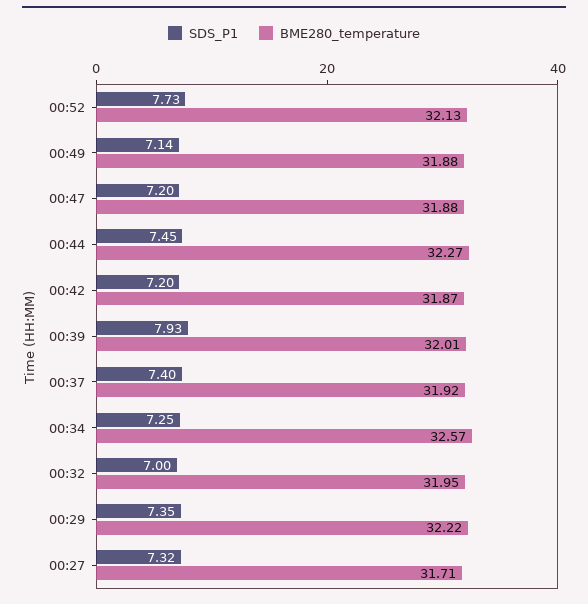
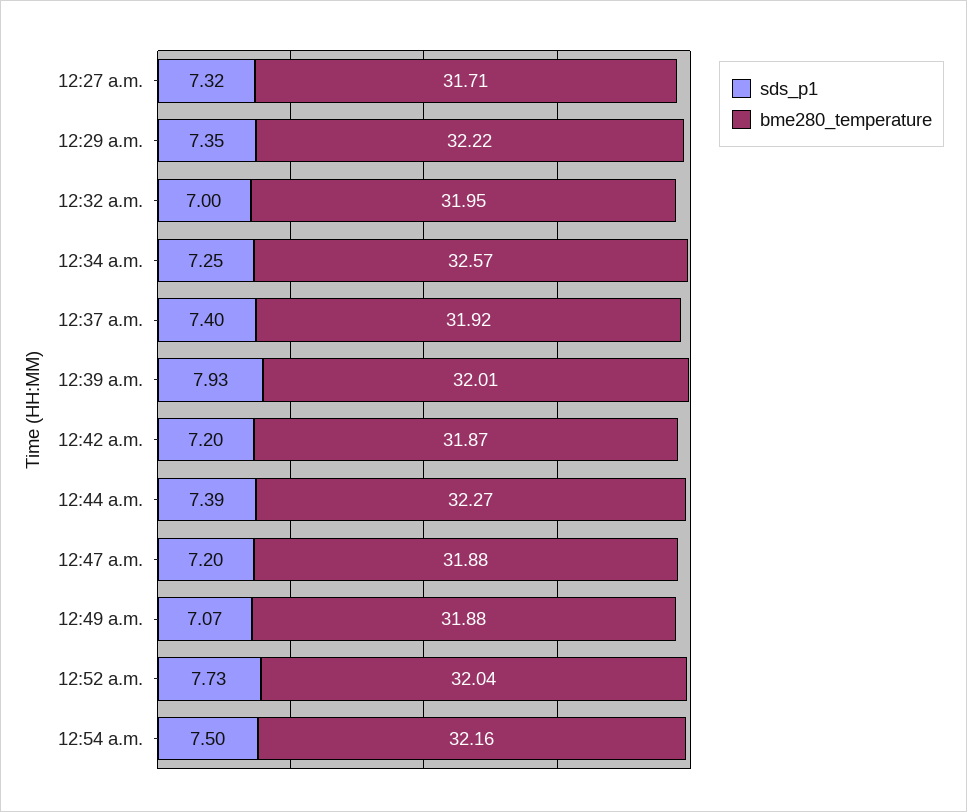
BME280_temperature, 00:52: 32.13 -> 32.04
SDS_P1, 00:49: 7.14 -> 7.07
SDS_P1, 00:44: 7.45 -> 7.39
SDS_P1, 12:54 a.m.: none -> 7.5
BME280_temperature, 12:54 a.m.: none -> 32.16

